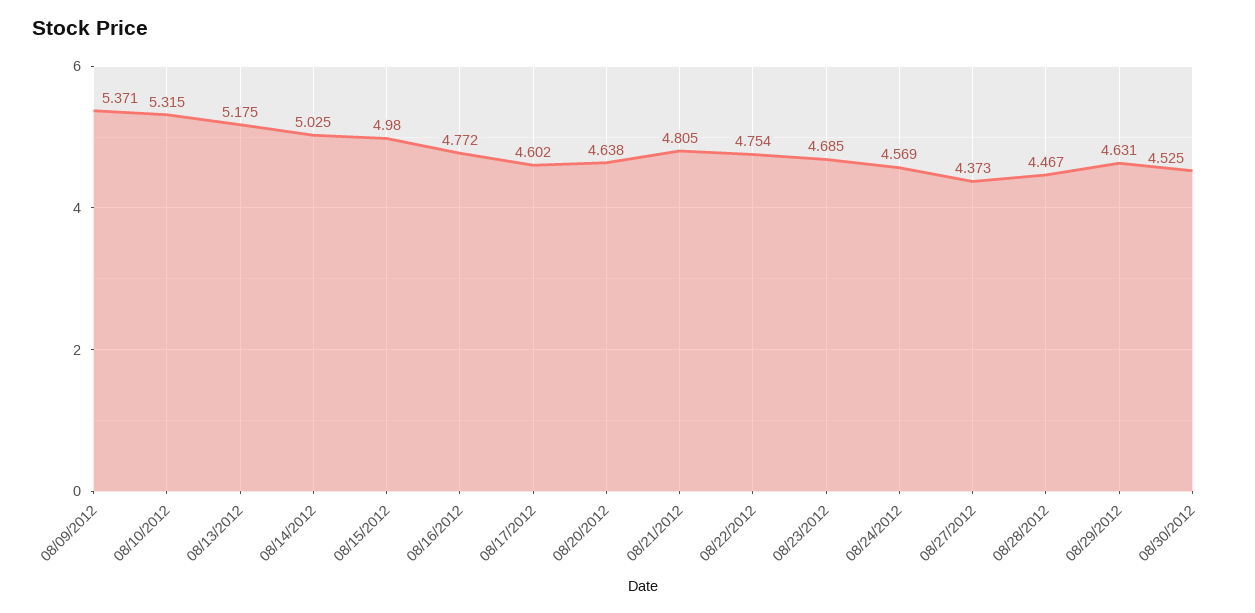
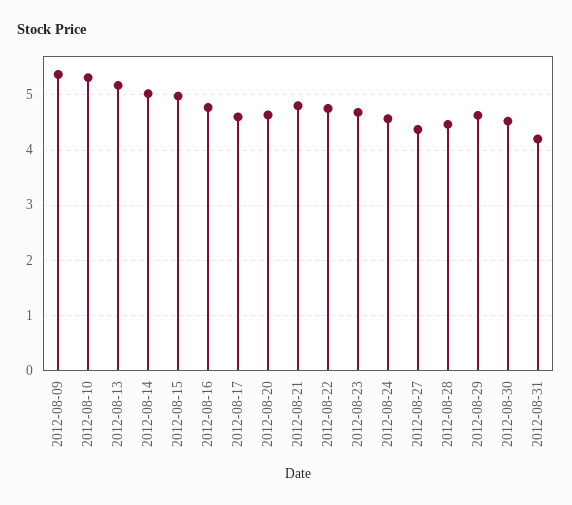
2012-08-31: none -> 4.2

